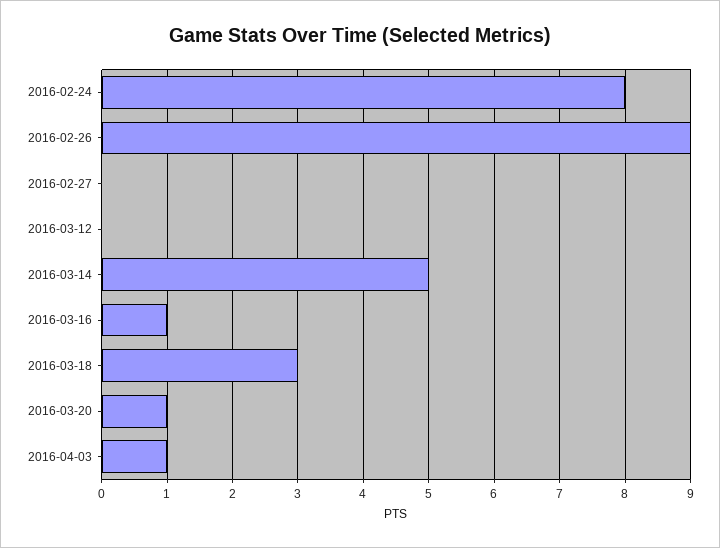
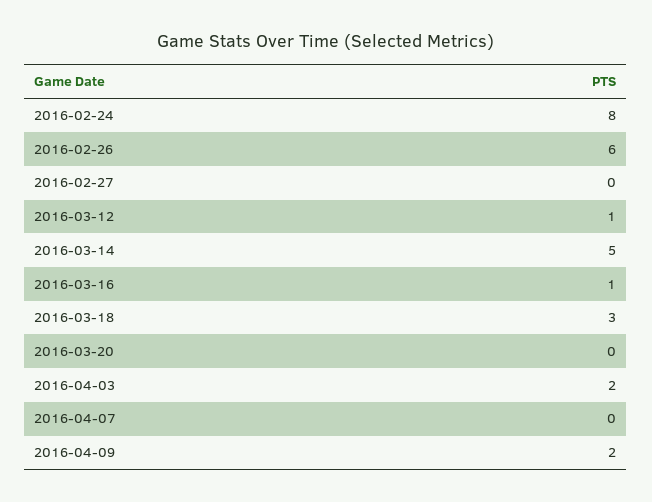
2016-02-26: 9 -> 6
2016-03-12: 0 -> 1
2016-03-20: 1 -> 0
2016-04-03: 1 -> 2
2016-04-07: none -> 0
2016-04-09: none -> 2

